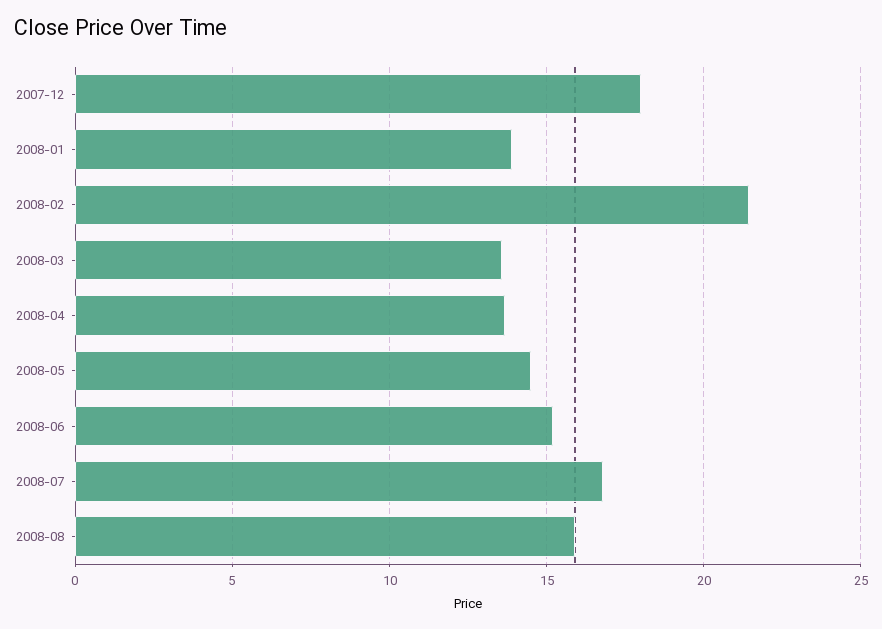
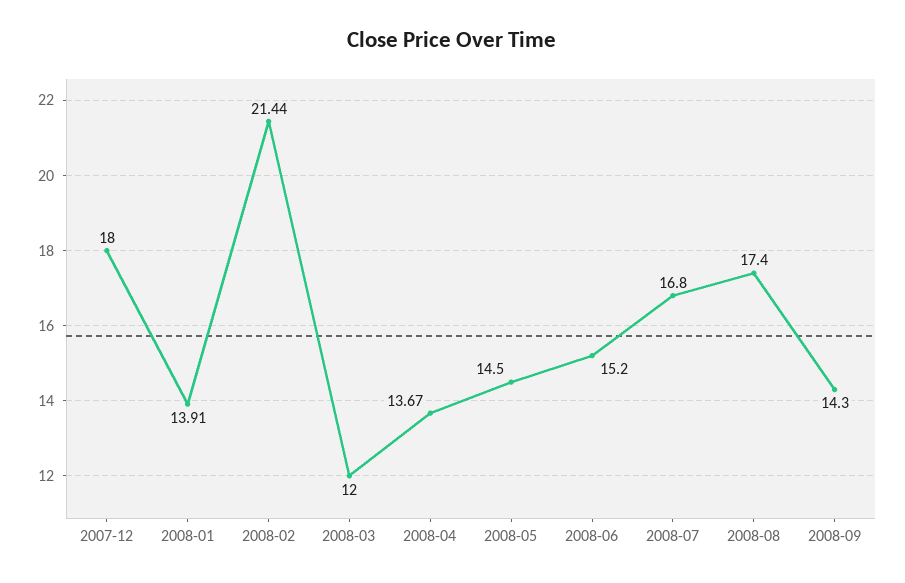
2008-03: 13.5 -> 12
2008-08: 16 -> 17.4
2008-09: none -> 14.3

